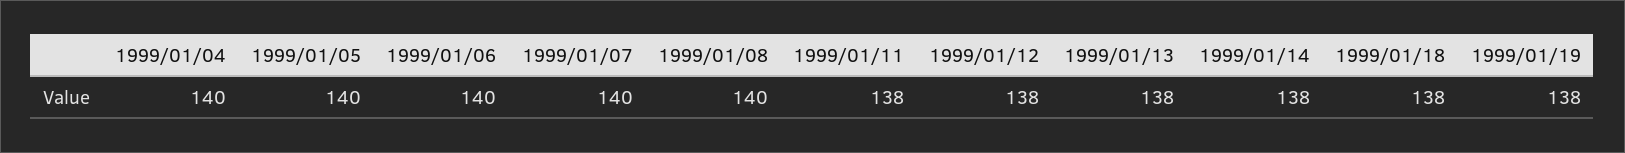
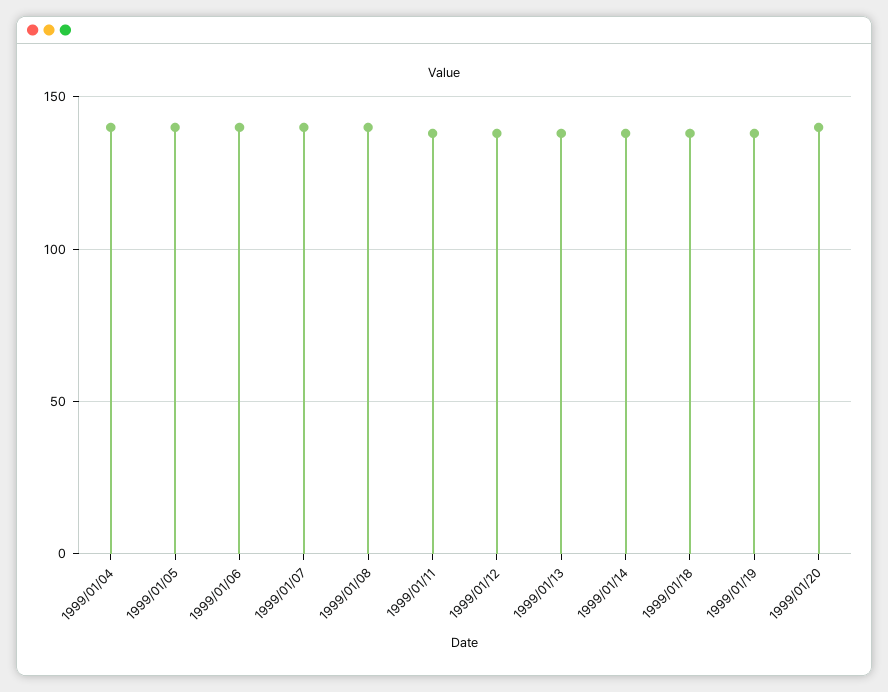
1999/01/20: none -> 140

